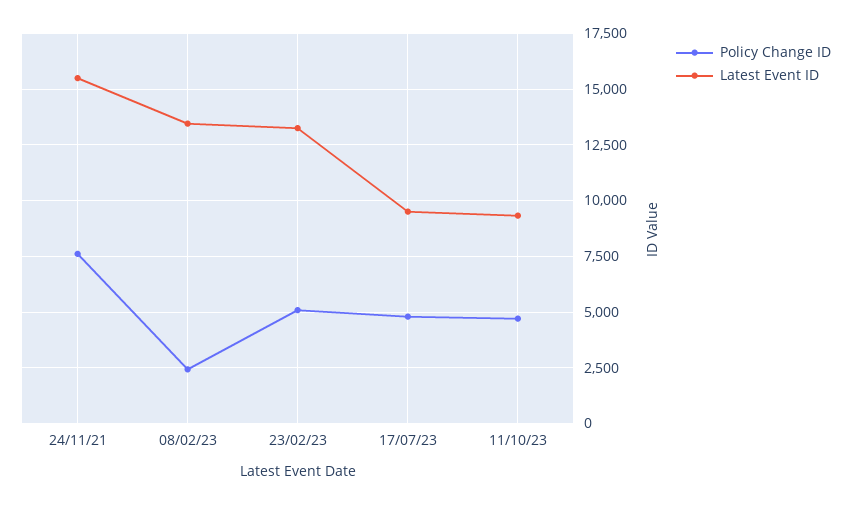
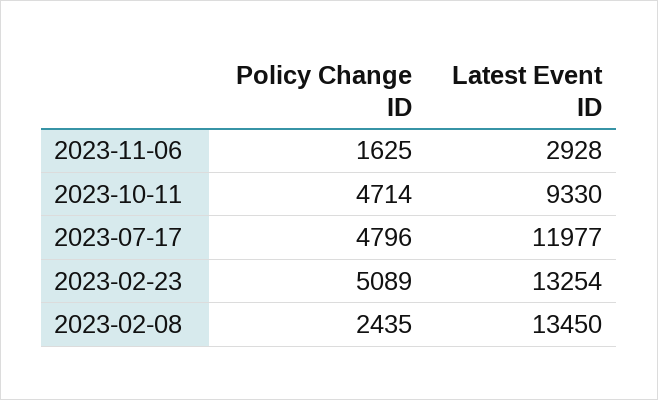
Policy Change ID, 24/11/21: 7500 -> none
Latest Event ID, 24/11/21: 15500 -> none
Latest Event ID, 17/07/23: 9500 -> 11977
Policy Change ID, 2023-11-06: none -> 1625
Latest Event ID, 2023-11-06: none -> 2928

